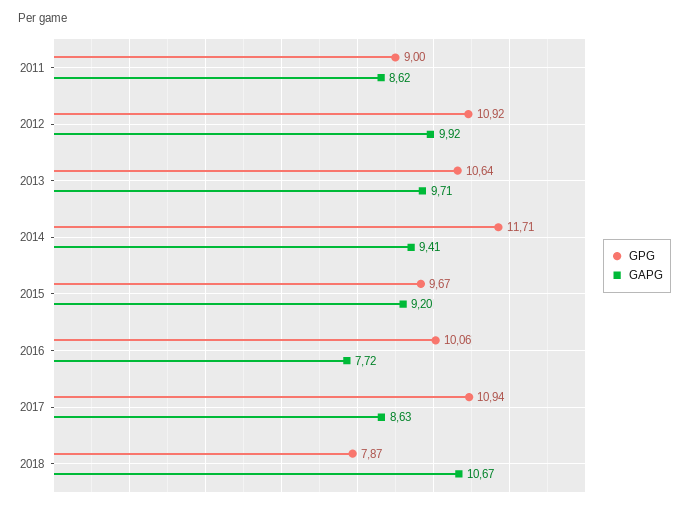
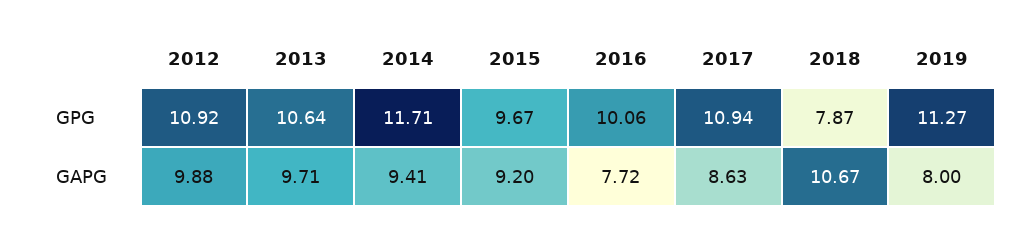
GPG, 2011: 9 -> none
GAPG, 2011: 8.62 -> none
GAPG, 2012: 9.92 -> 9.88
GPG, 2019: none -> 11.27
GAPG, 2019: none -> 8

